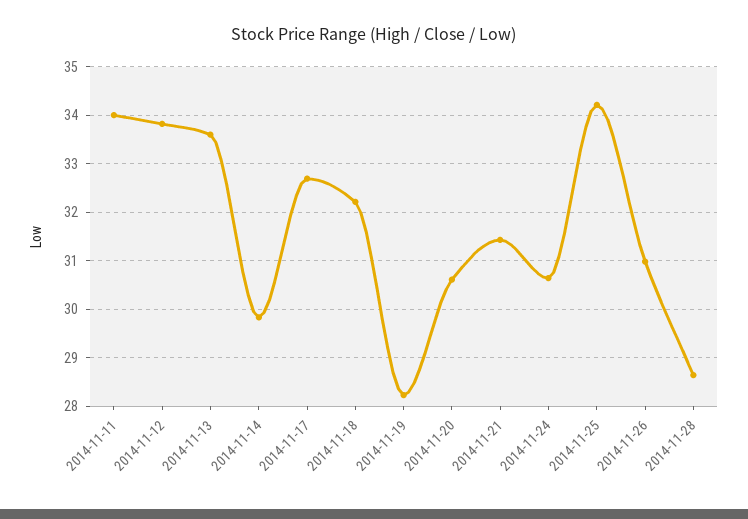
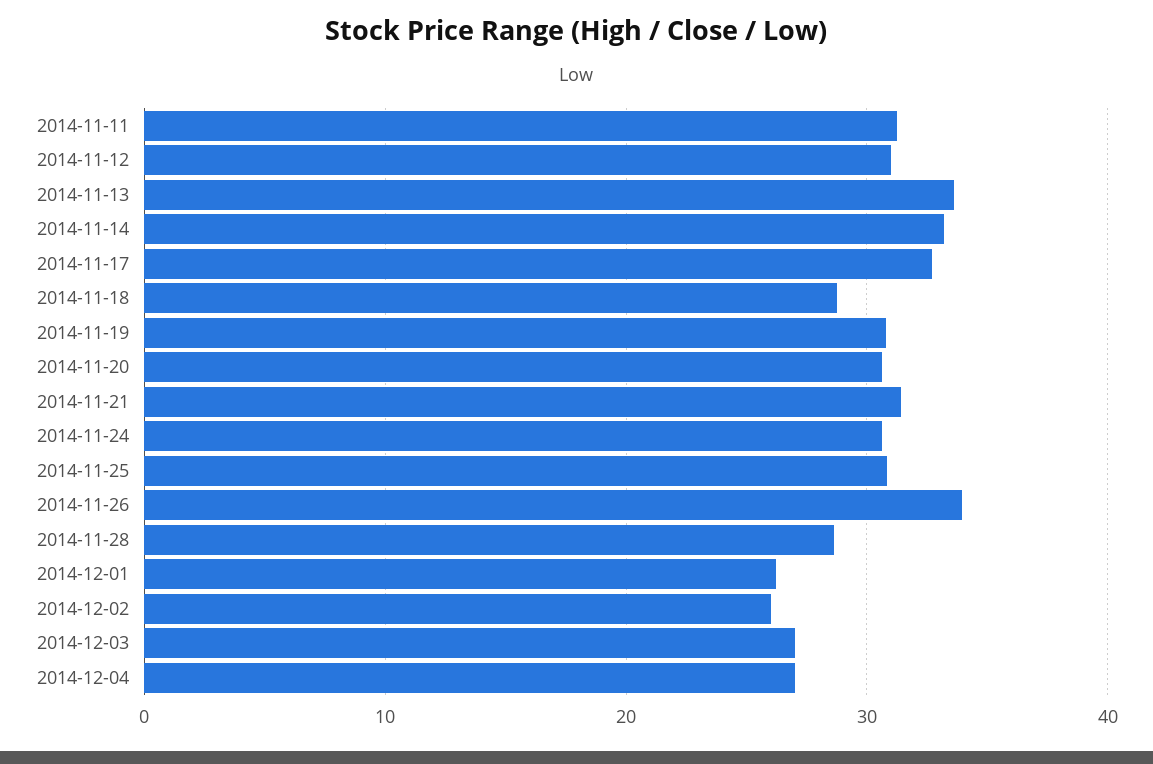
2014-11-11: 34 -> 31
2014-11-12: 33.8 -> 31
2014-11-14: 29.8 -> 33
2014-11-18: 32.2 -> 29
2014-11-19: 28.2 -> 31
2014-11-25: 34.2 -> 31
2014-11-26: 31 -> 34
2014-12-01: none -> 26
2014-12-02: none -> 26
2014-12-03: none -> 27
2014-12-04: none -> 27

